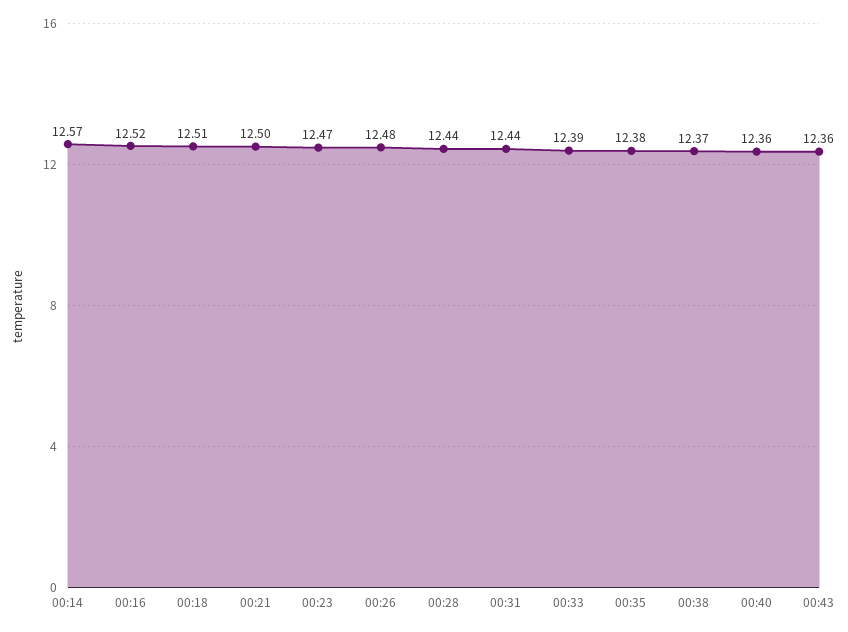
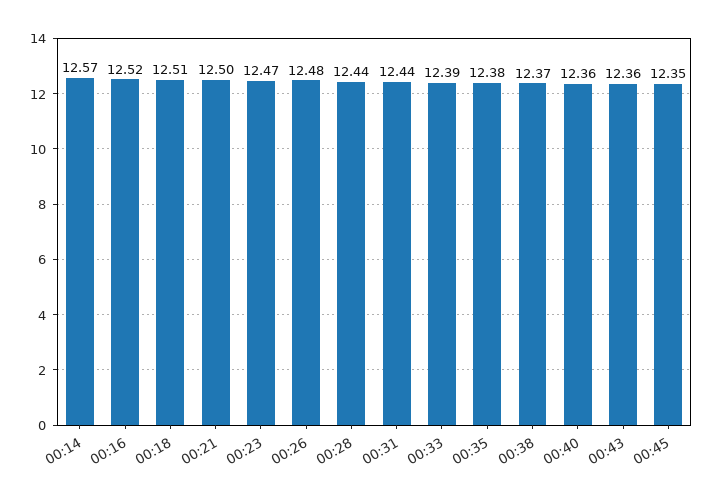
00:45: none -> 12.35

